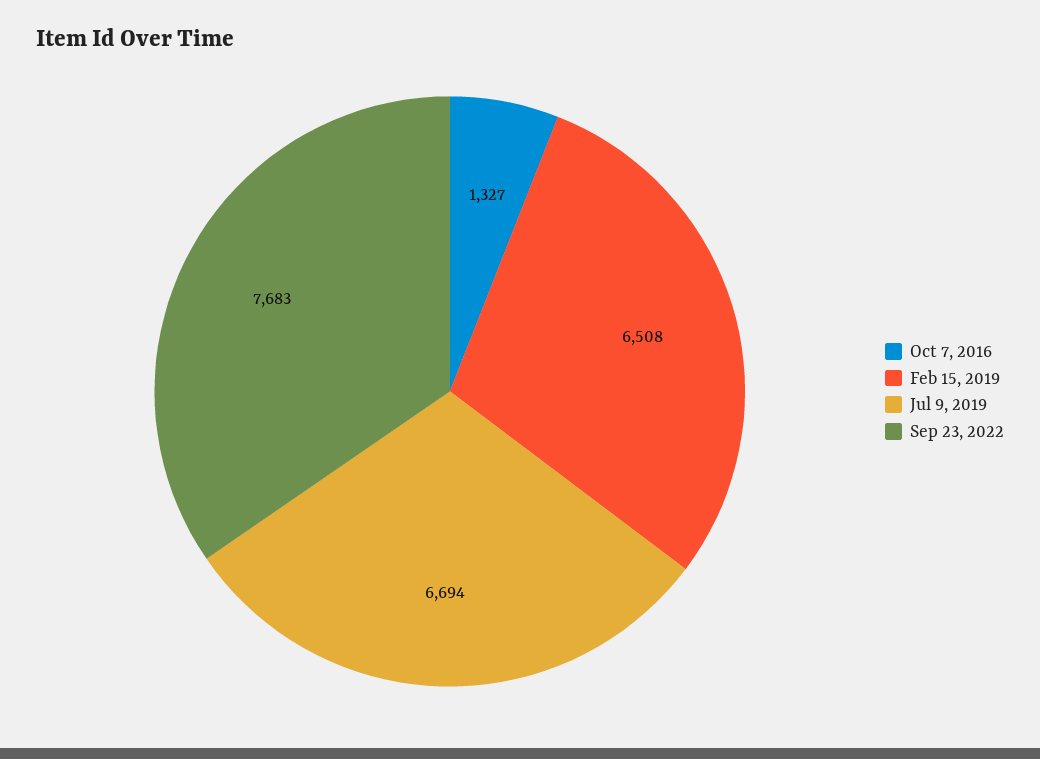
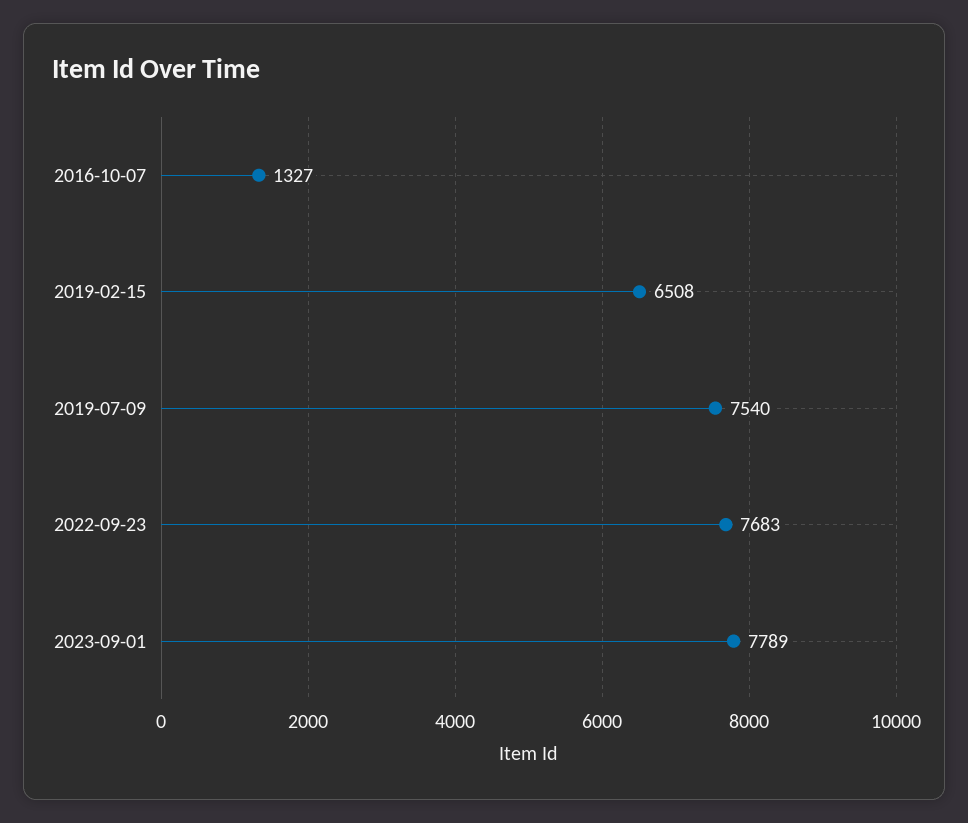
Jul 9, 2019: 6694 -> 7540
2023-09-01: none -> 7789

